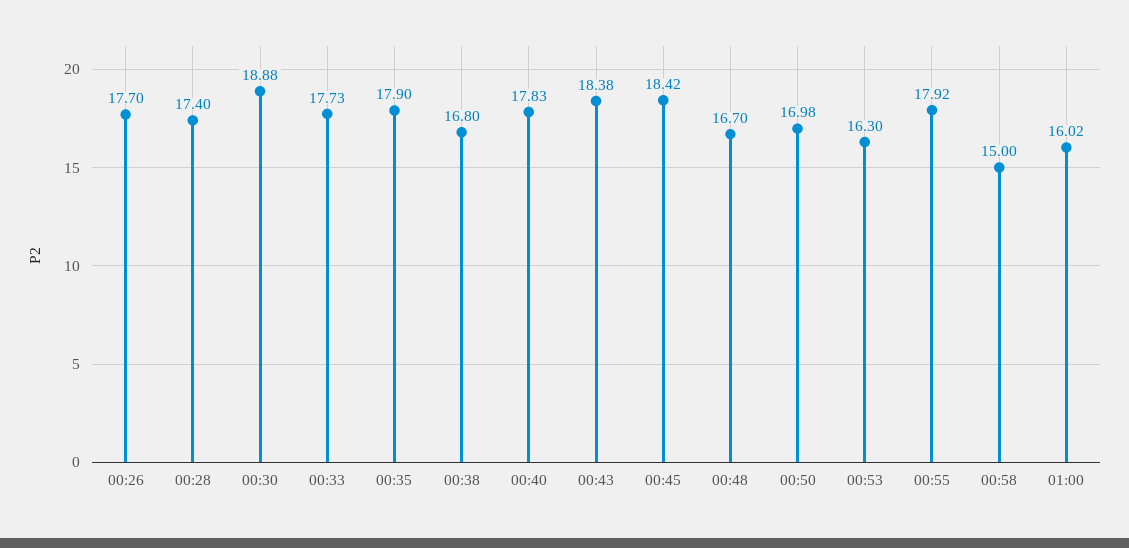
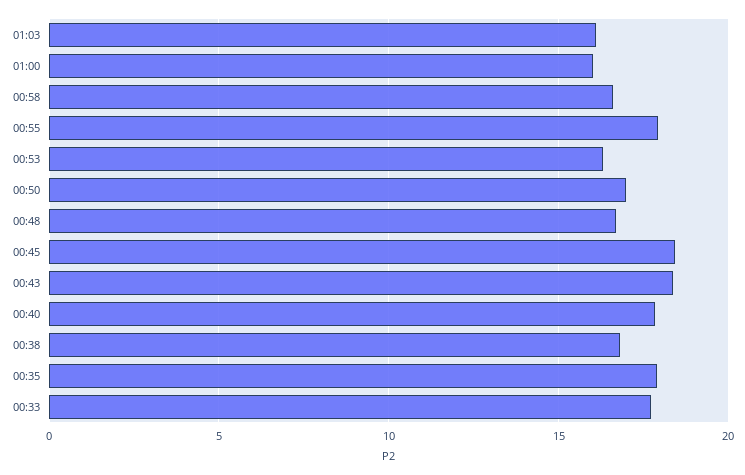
00:26: 17.7 -> none
00:28: 17.4 -> none
00:30: 18.88 -> none
00:58: 15 -> 16.5
01:03: none -> 16

